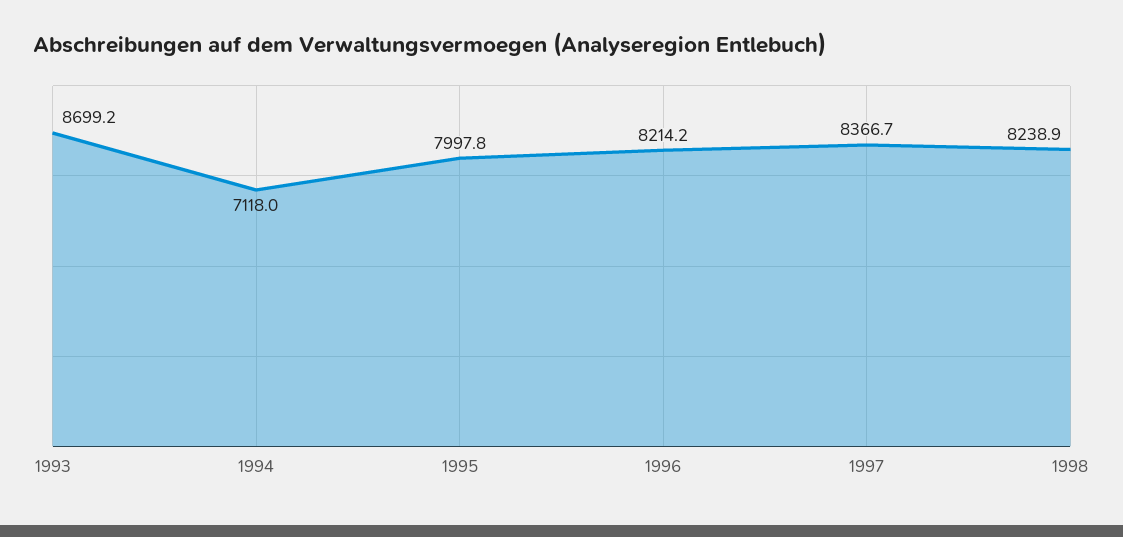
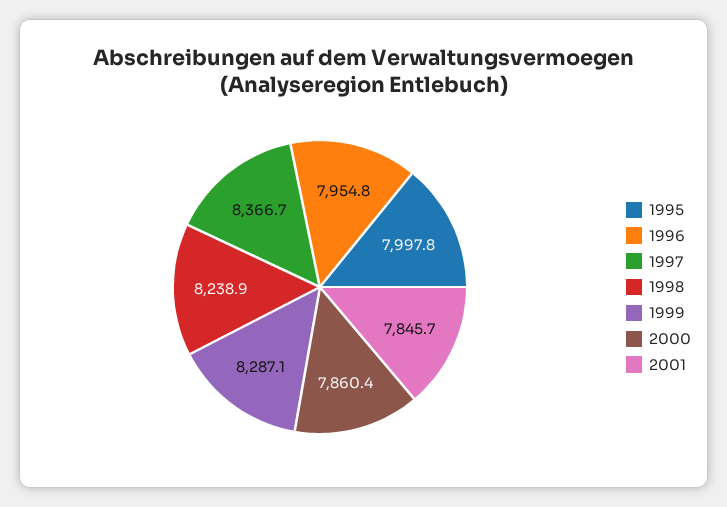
1993: 8699.2 -> none
1994: 7118 -> none
1996: 8214.2 -> 7954.8
1999: none -> 8287.1
2000: none -> 7860.4
2001: none -> 7845.7

